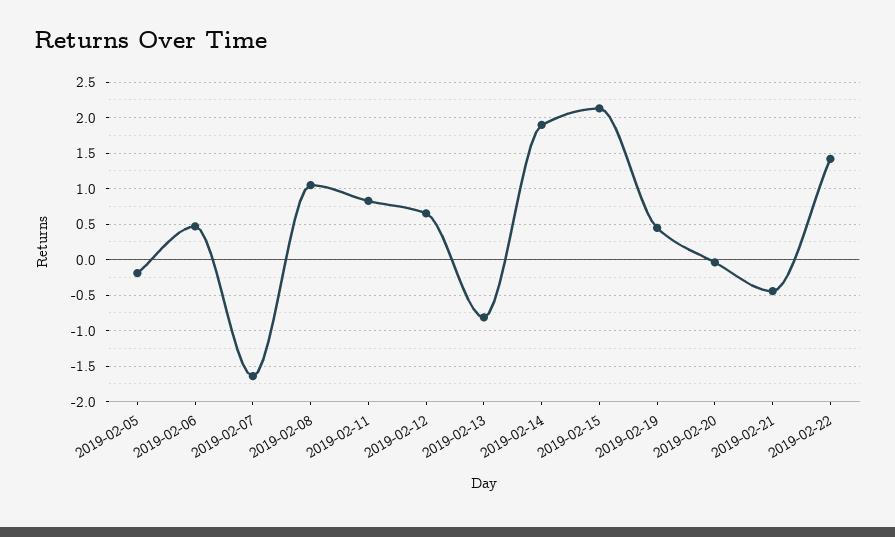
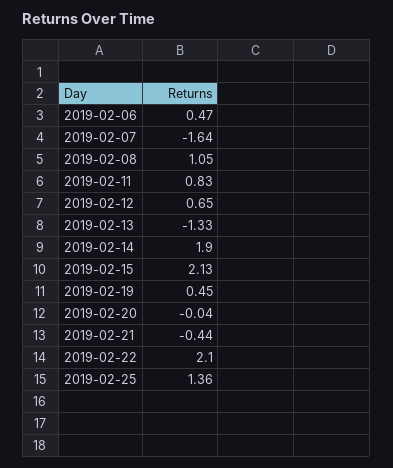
2019-02-05: -0.2 -> none
2019-02-13: -0.8 -> -1.33
2019-02-22: 1.4 -> 2.1
2019-02-25: none -> 1.36

